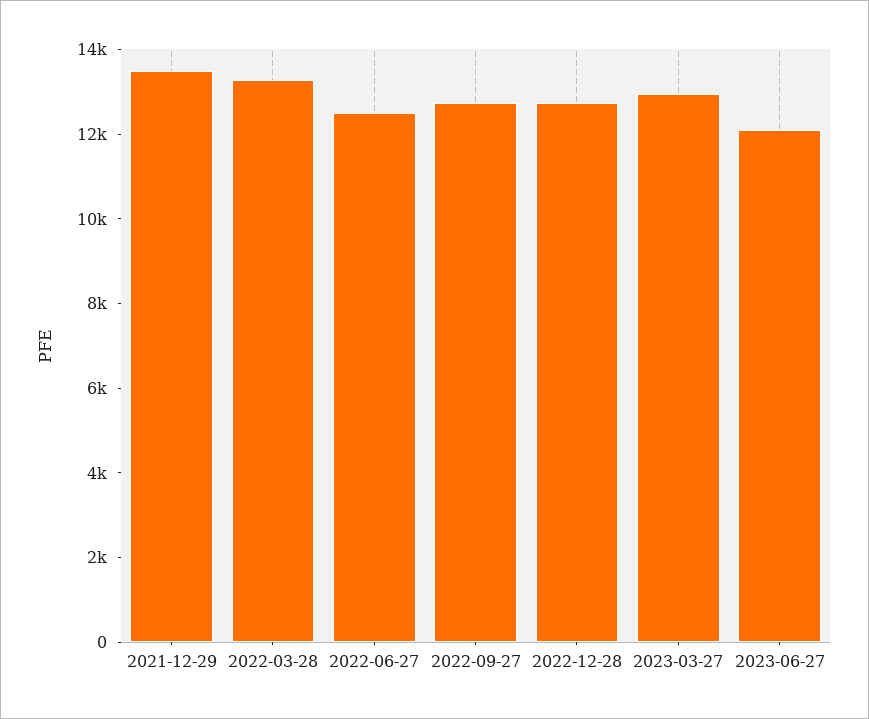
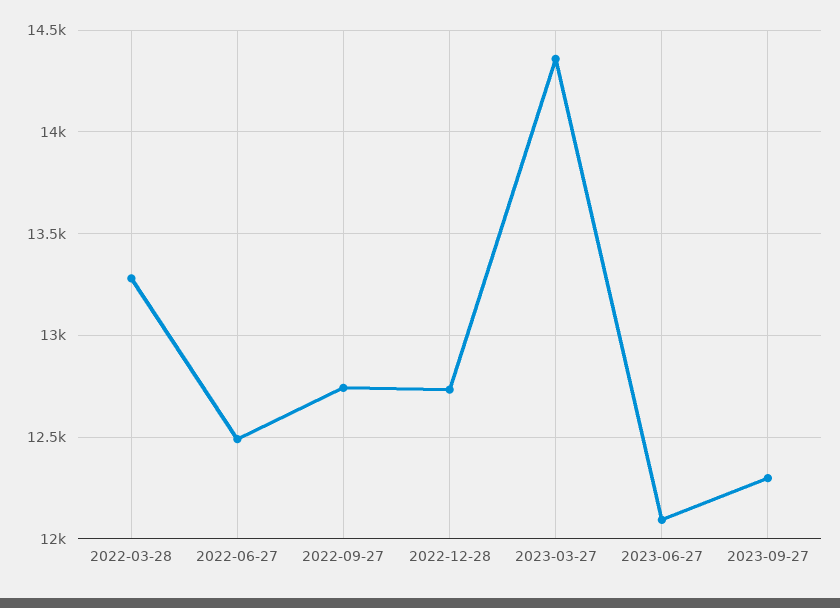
2021-12-29: 13500 -> none
2023-03-27: 13000 -> 14350
2023-09-27: none -> 12300

